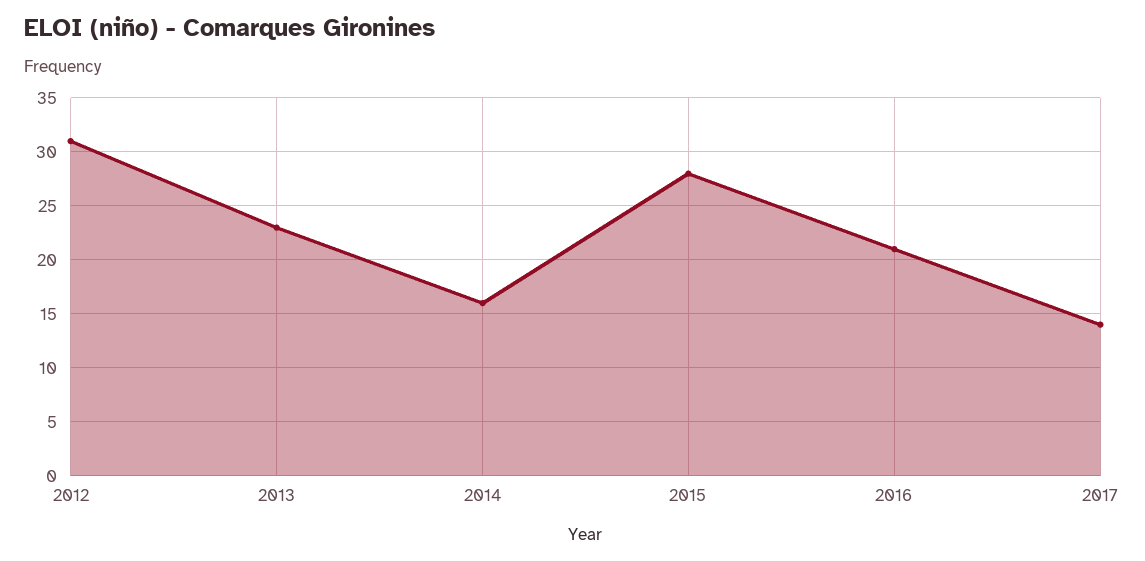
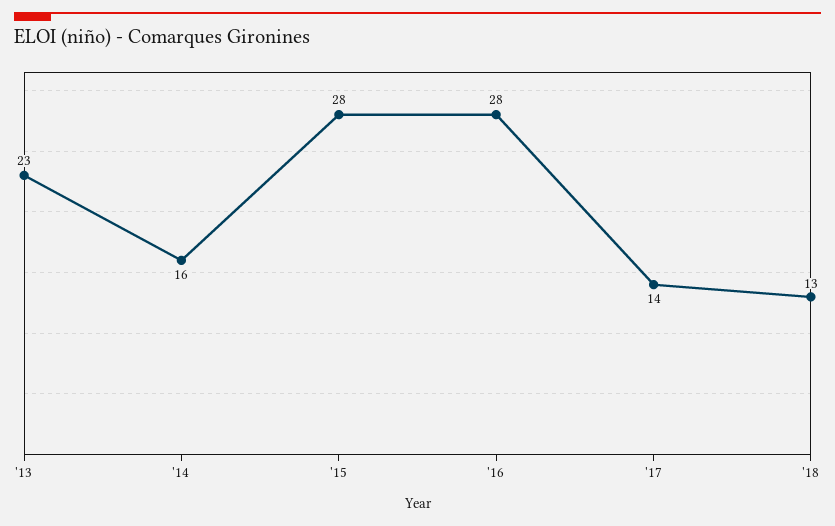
2012: 31 -> none
2016: 21 -> 28
'18: none -> 13

